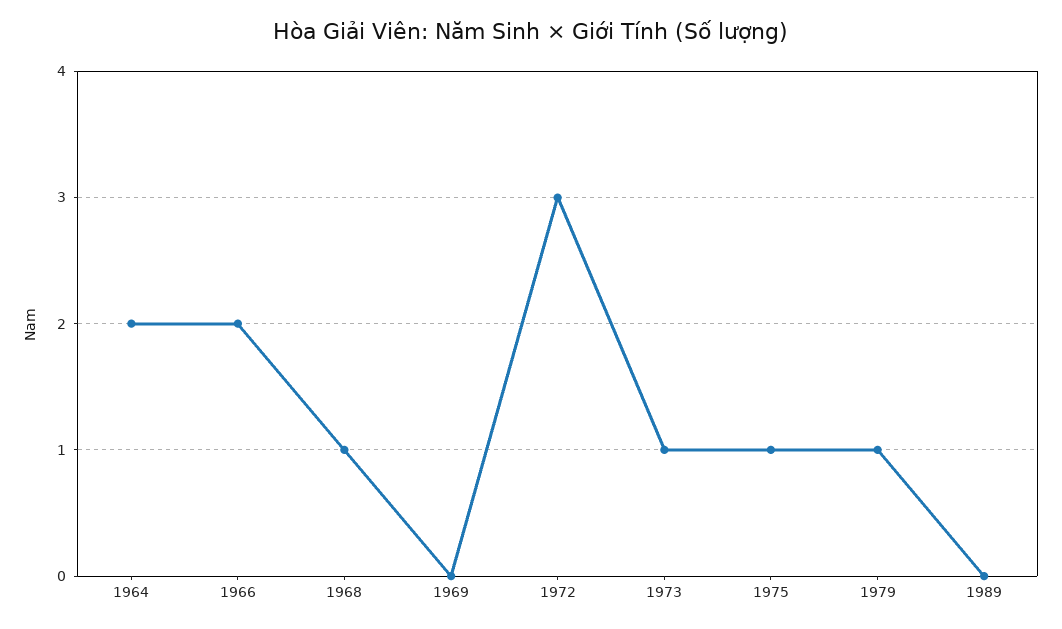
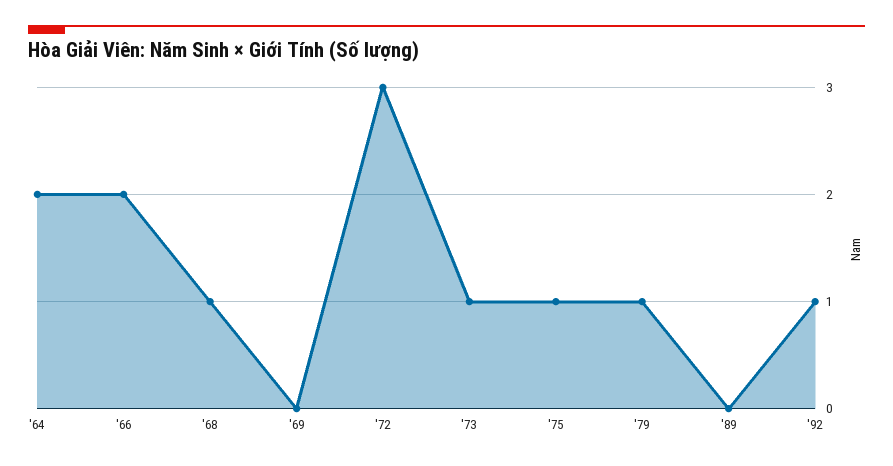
'92: none -> 1

